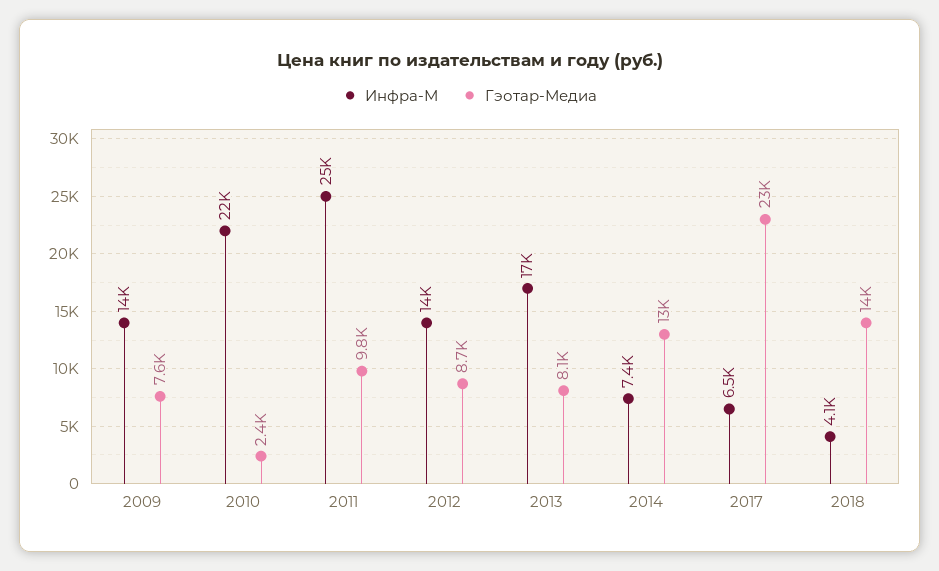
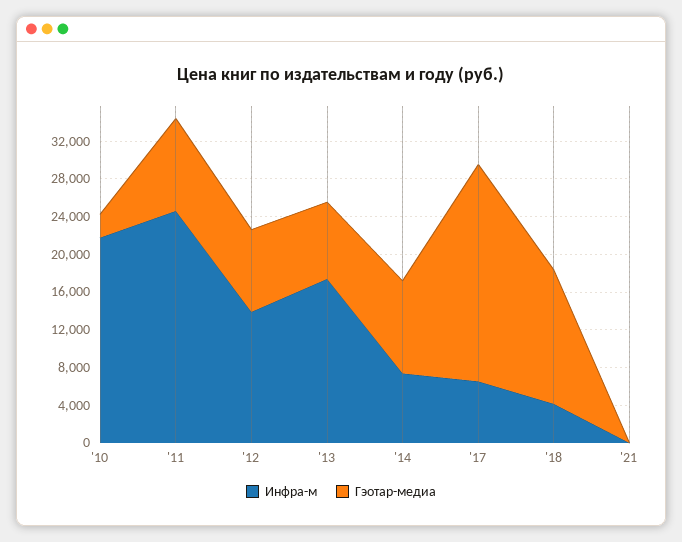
Инфра-М, 2009: 14000 -> none
Гэотар-Медиа, 2009: 7600 -> none
Гэотар-Медиа, 2014: 13000 -> 10000
Инфра-М, '21: none -> 0
Гэотар-Медиа, '21: none -> 0

